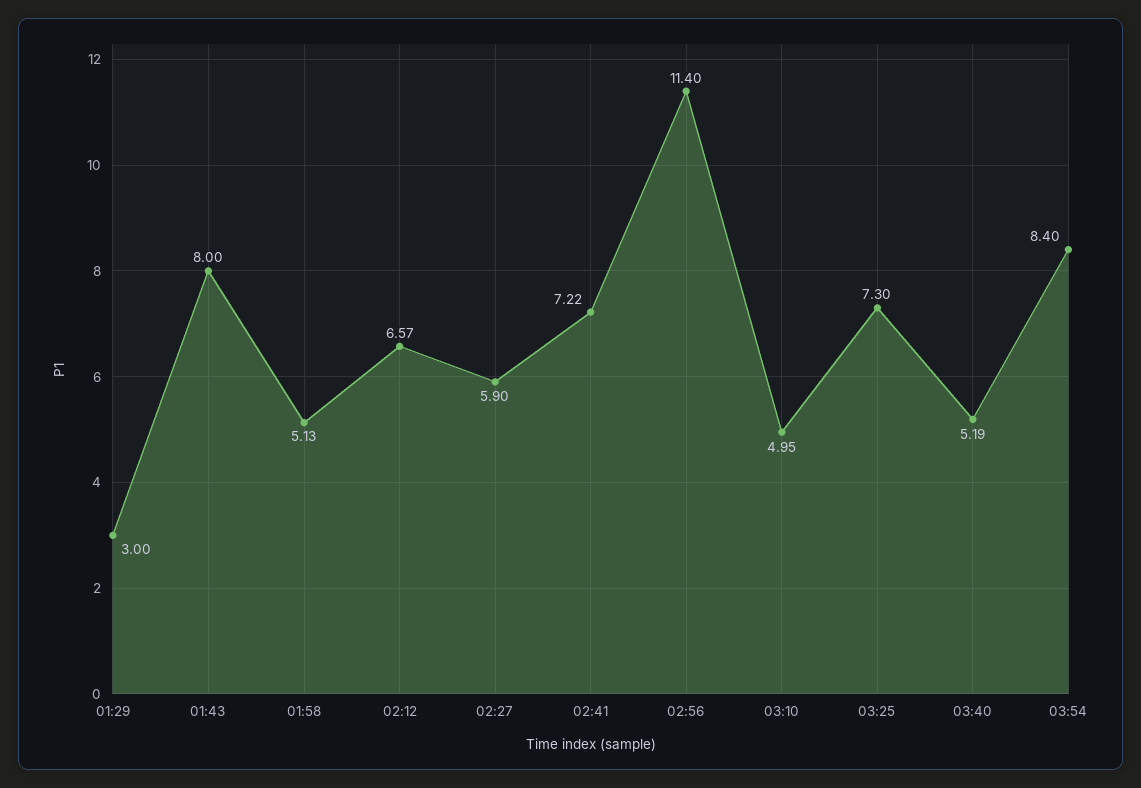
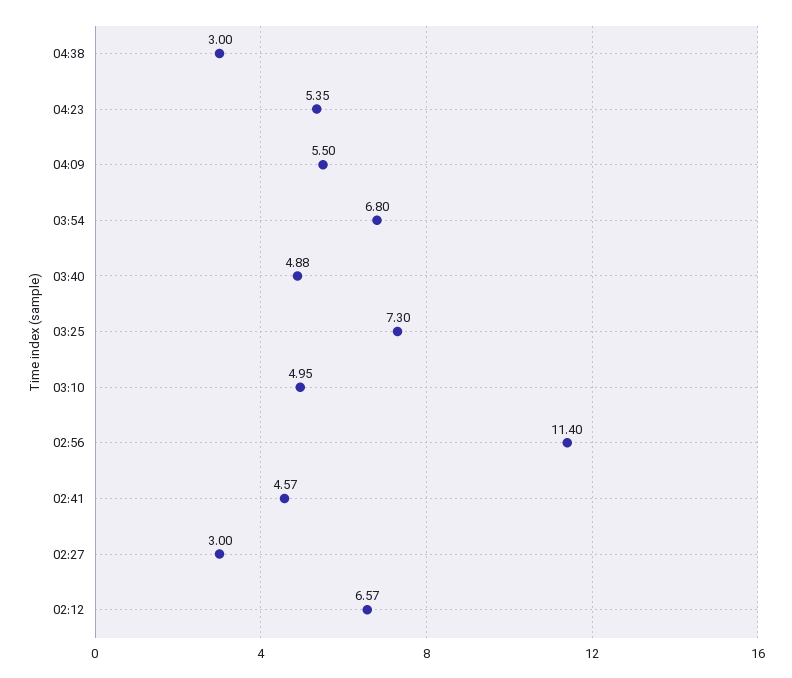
01:29: 3 -> none
01:43: 8 -> none
01:58: 5.13 -> none
02:27: 5.9 -> 3
02:41: 7.22 -> 4.57
03:40: 5.19 -> 4.88
03:54: 8.4 -> 6.8
04:38: none -> 3
04:23: none -> 5.35
04:09: none -> 5.5

